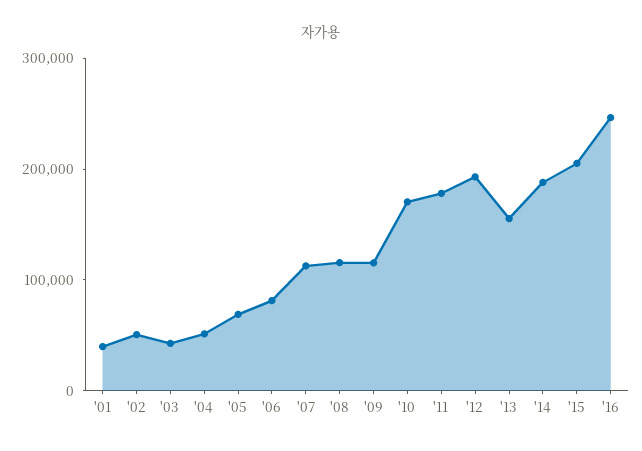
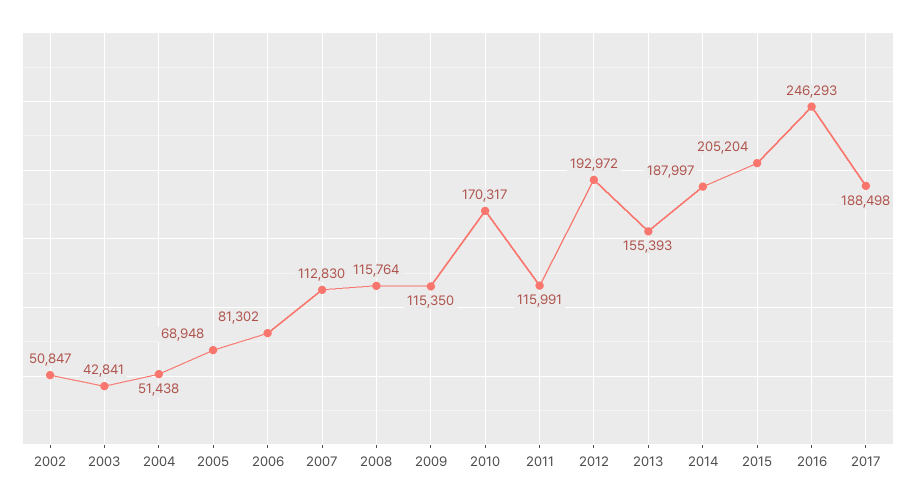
'01: 40000 -> none
'11: 180000 -> 115991
2017: none -> 188498

